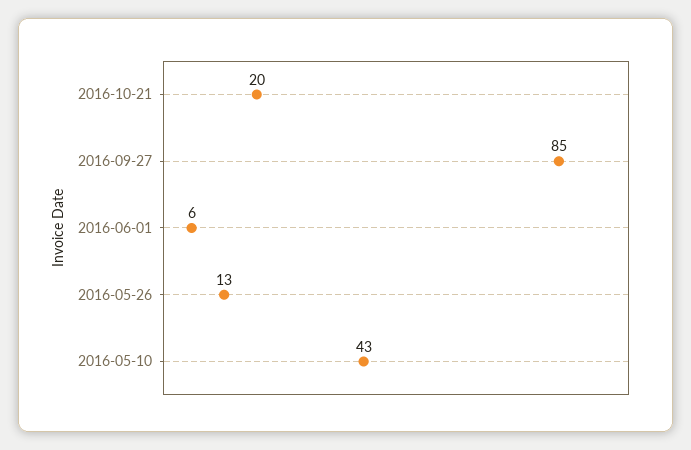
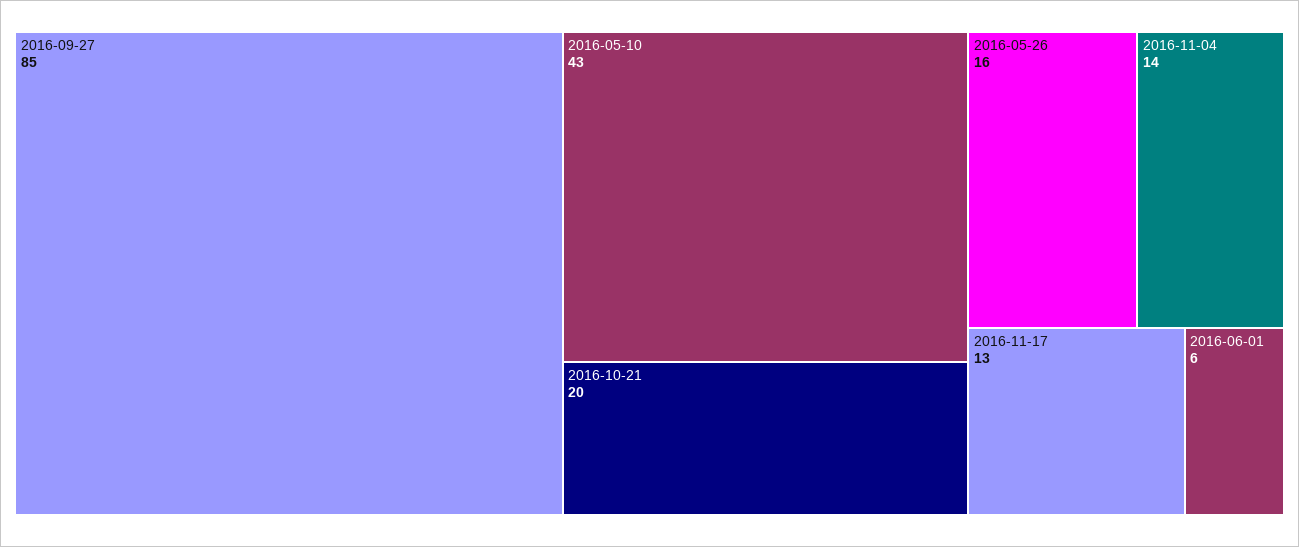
2016-05-26: 13 -> 16
2016-11-04: none -> 14
2016-11-17: none -> 13

